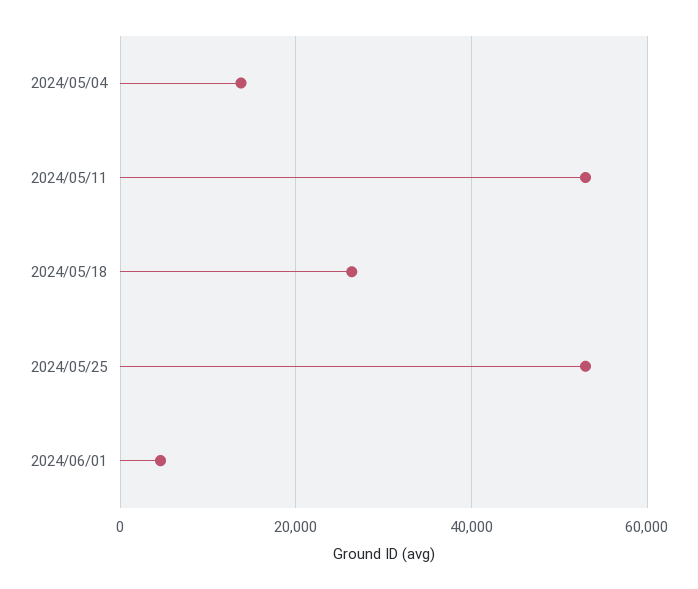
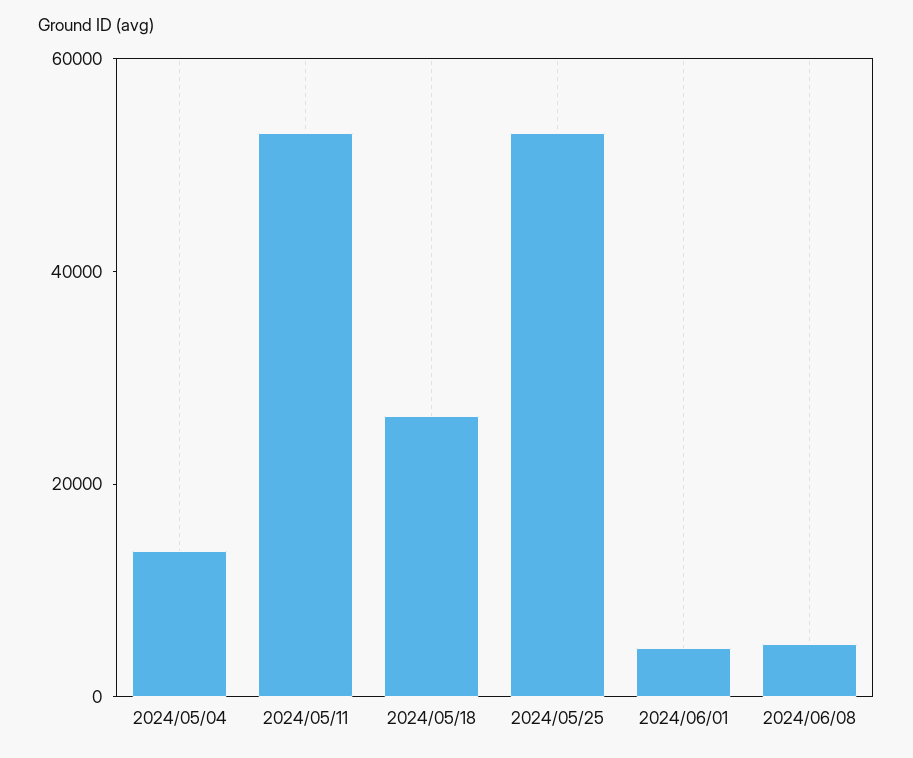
2024/06/08: none -> 5000

